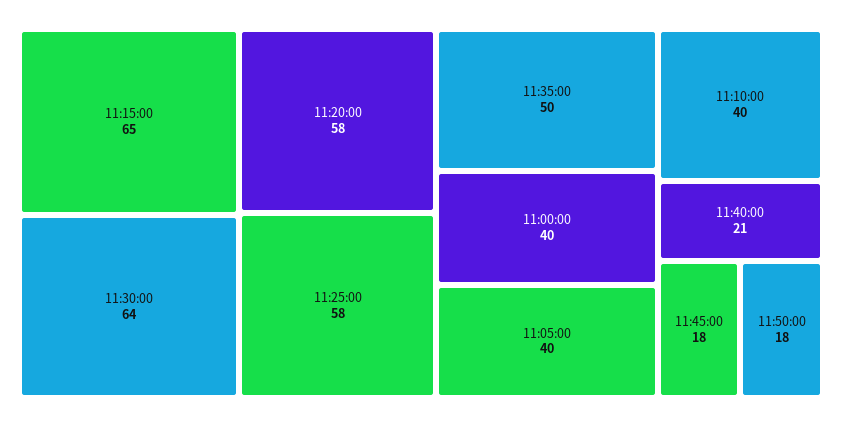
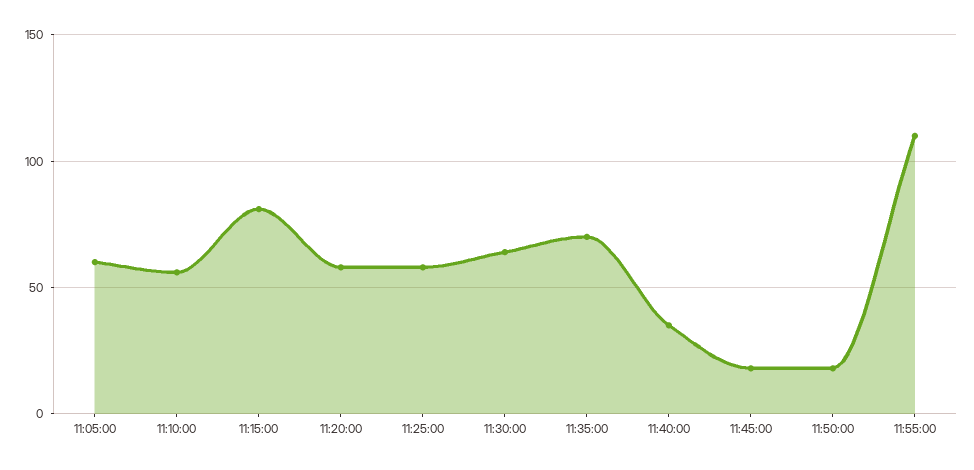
11:15:00: 65 -> 80
11:35:00: 50 -> 70
11:00:00: 40 -> none
11:05:00: 40 -> 60
11:10:00: 40 -> 55
11:40:00: 21 -> 35
11:55:00: none -> 110

